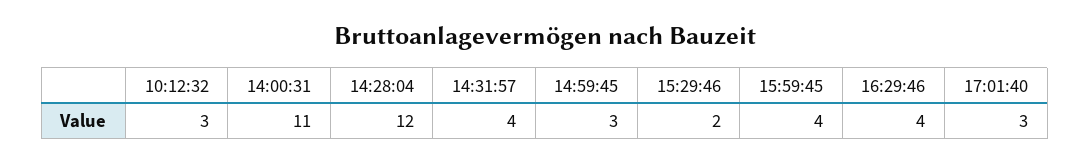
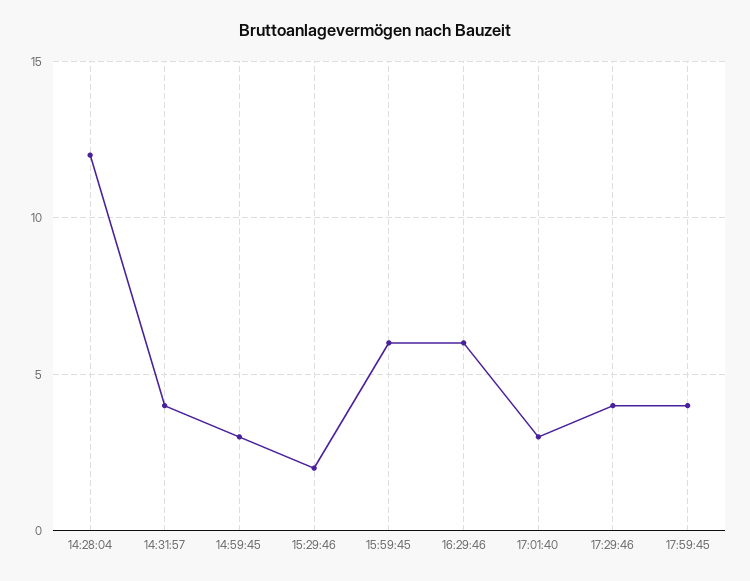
10:12:32: 3 -> none
14:00:31: 11 -> none
15:59:45: 4 -> 6
16:29:46: 4 -> 6
17:29:46: none -> 4
17:59:45: none -> 4

